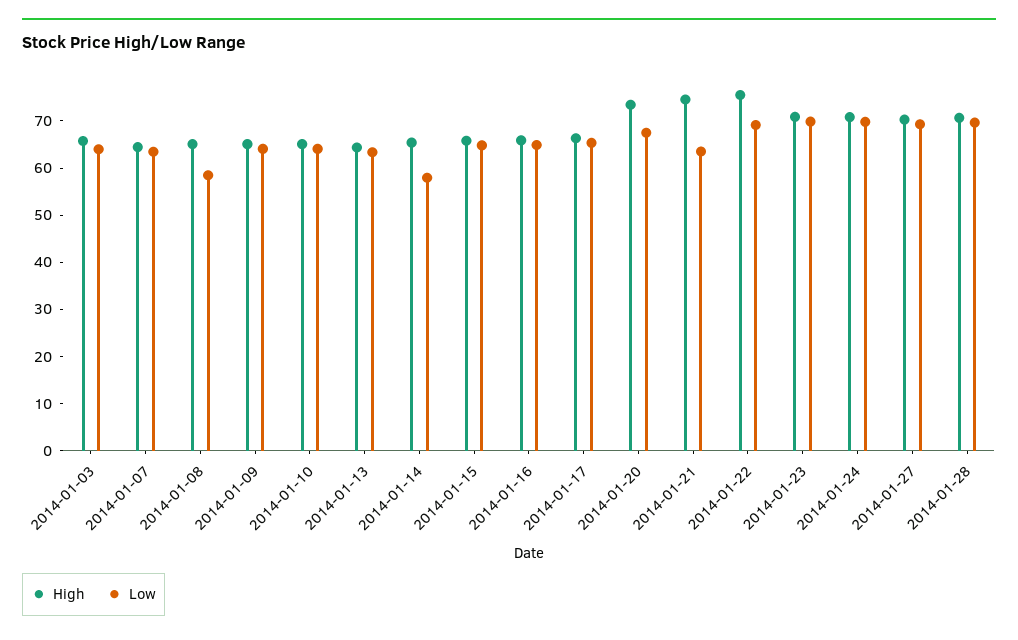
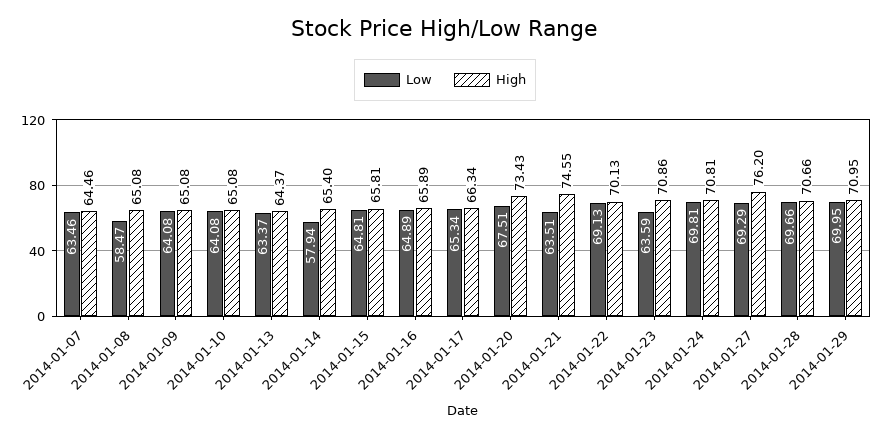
High, 2014-01-03: 66 -> none
Low, 2014-01-03: 64 -> none
High, 2014-01-22: 76 -> 70.13
Low, 2014-01-23: 70 -> 63.59
High, 2014-01-27: 70 -> 76.2
Low, 2014-01-29: none -> 69.95
High, 2014-01-29: none -> 70.95

